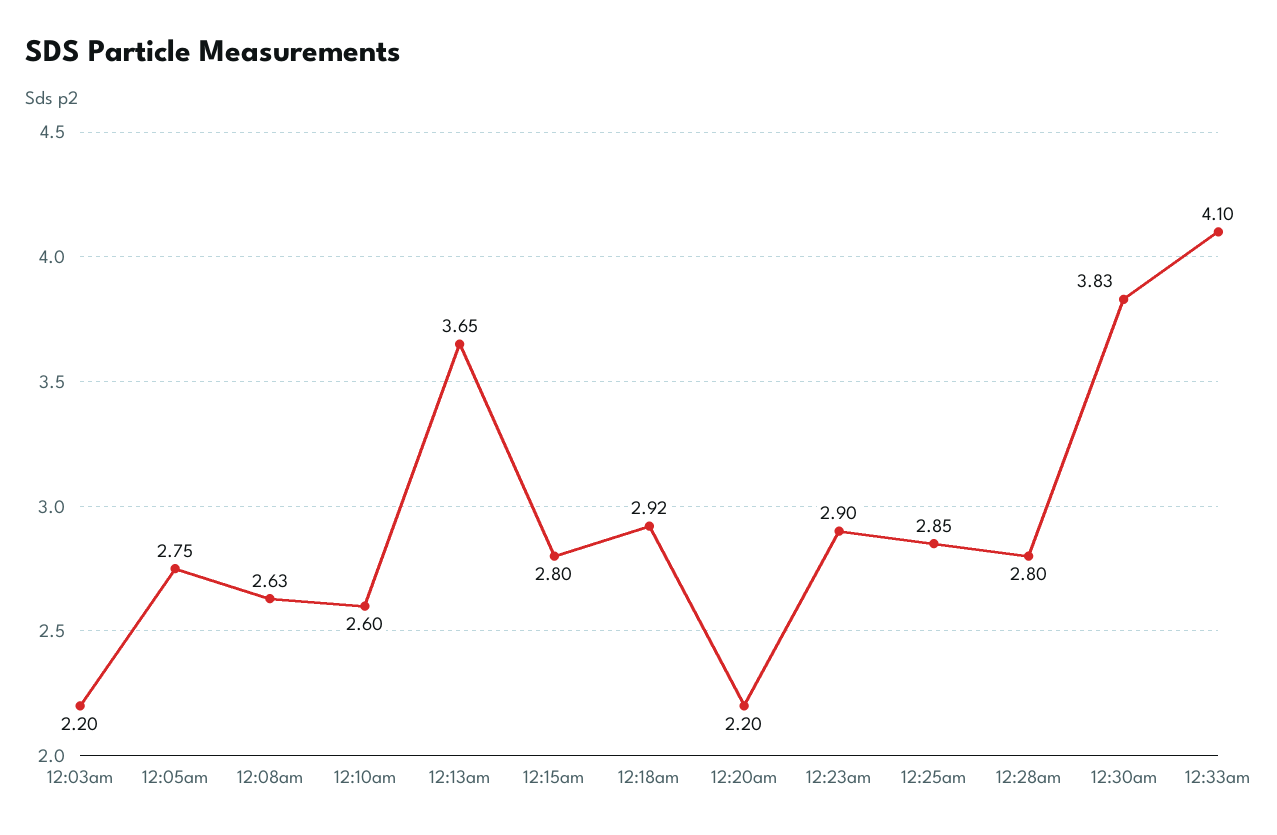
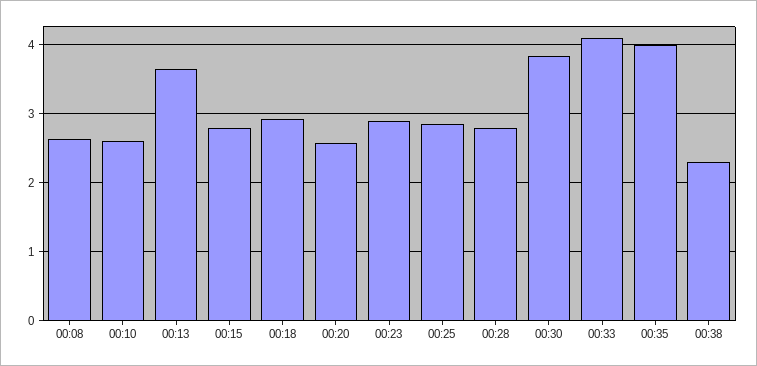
12:03am: 2.2 -> none
12:05am: 2.75 -> none
12:20am: 2.2 -> 2.6
00:35: none -> 4
00:38: none -> 2.3

